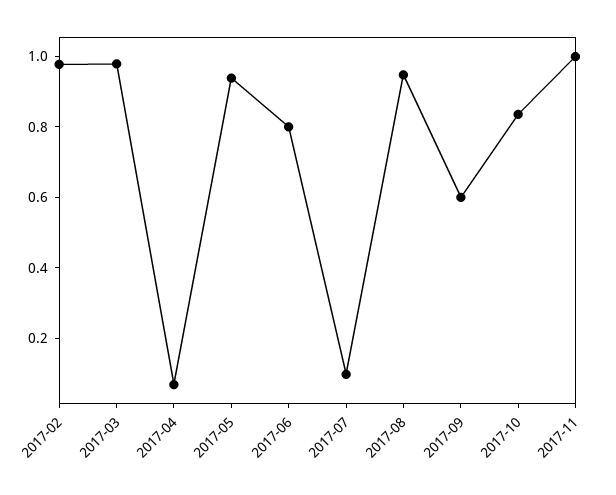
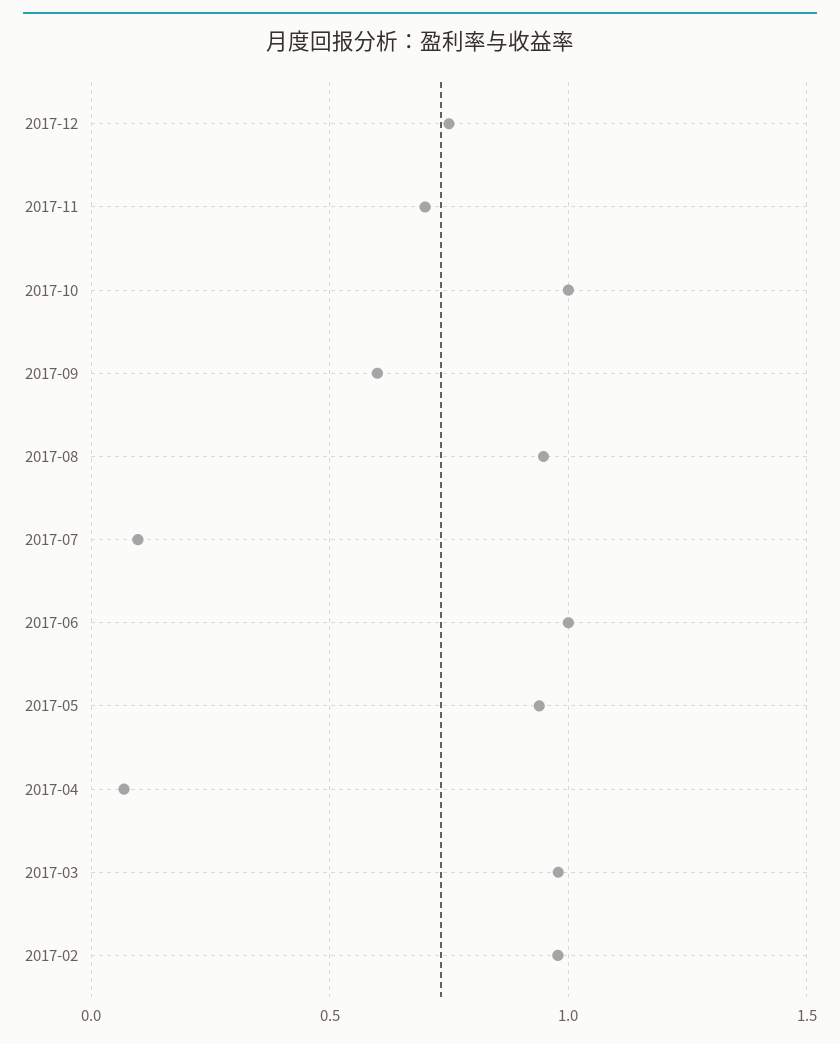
2017-06: 0.8 -> 1
2017-10: 0.85 -> 1
2017-11: 1 -> 0.7
2017-12: none -> 0.75

